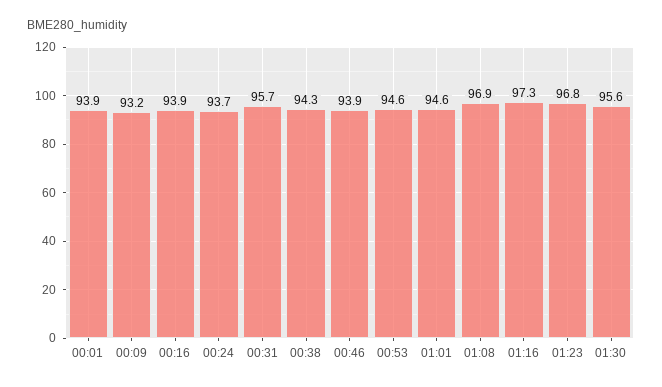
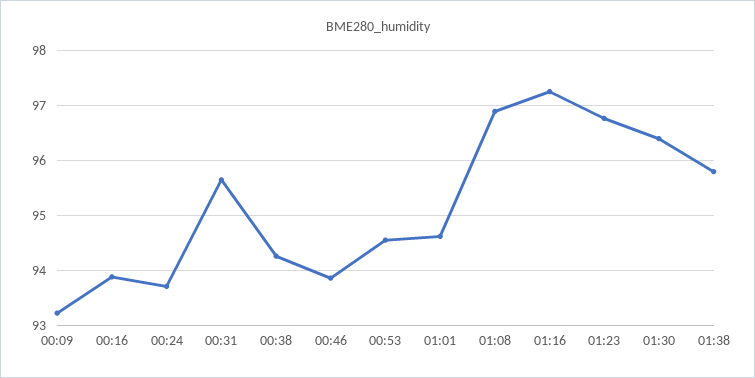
00:01: 93.9 -> none
01:30: 95.6 -> 96.4
01:38: none -> 95.8

